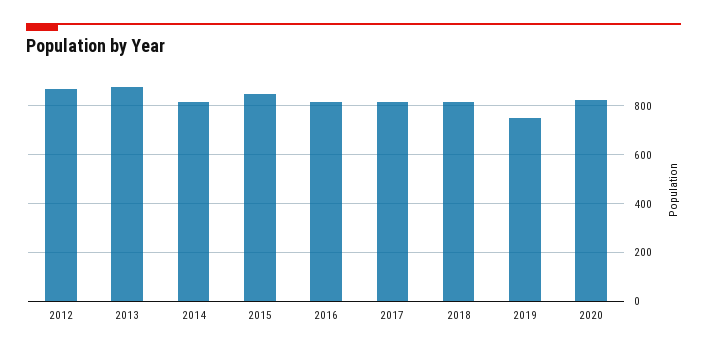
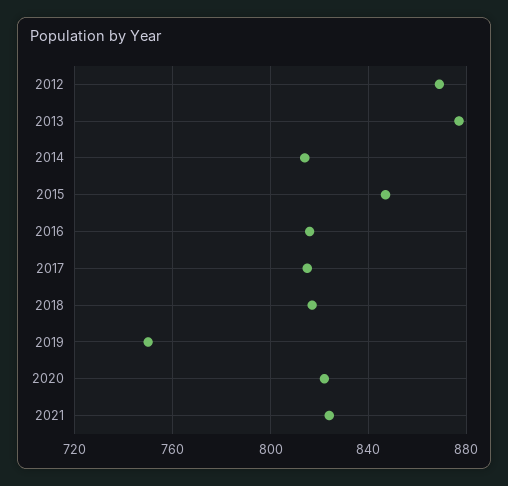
2021: none -> 825

